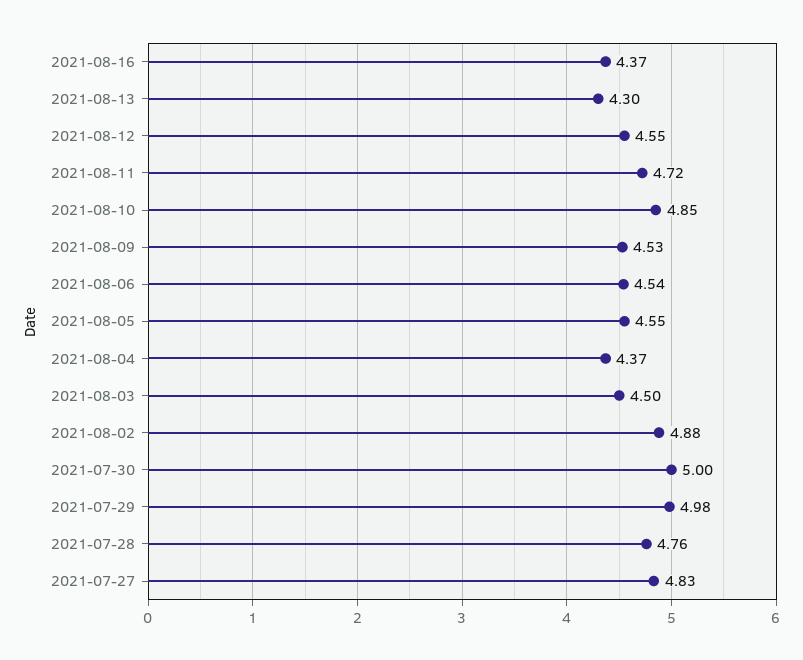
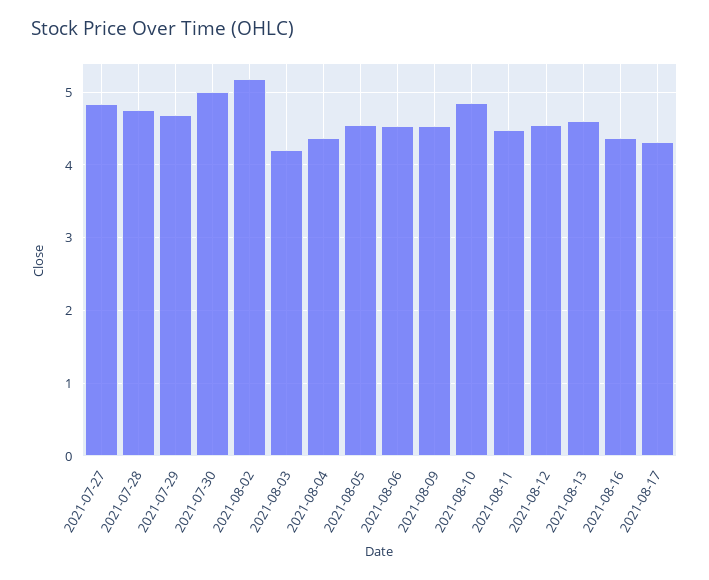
2021-08-13: 4.3 -> 4.6
2021-08-11: 4.72 -> 4.5
2021-08-03: 4.5 -> 4.2
2021-08-02: 4.88 -> 5.2
2021-07-29: 4.98 -> 4.7
2021-08-17: none -> 4.3

